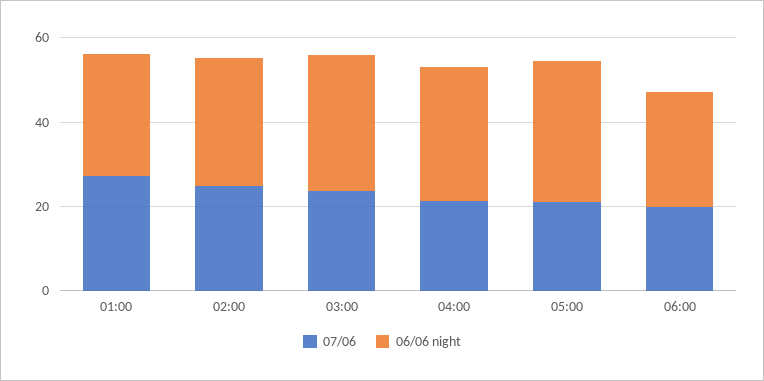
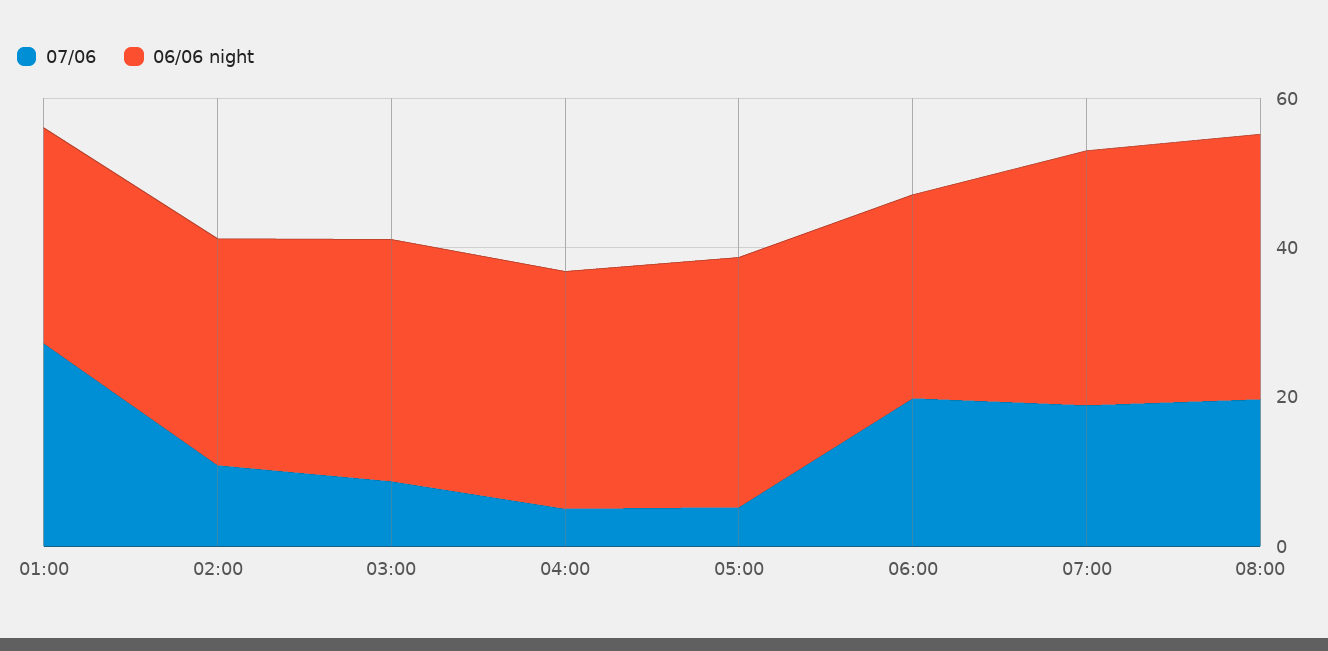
07/06, 02:00: 25 -> 10
07/06, 03:00: 25 -> 10
07/06, 04:00: 20 -> 5
07/06, 05:00: 20 -> 5
07/06, 07:00: none -> 20
06/06 night, 07:00: none -> 35
07/06, 08:00: none -> 20
06/06 night, 08:00: none -> 35

